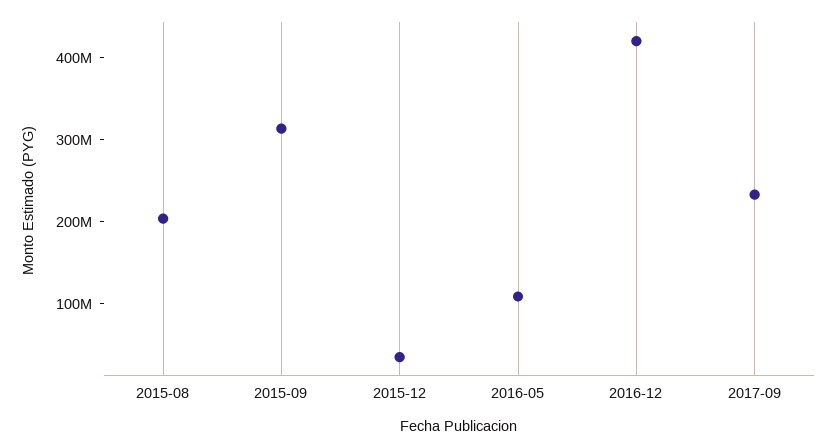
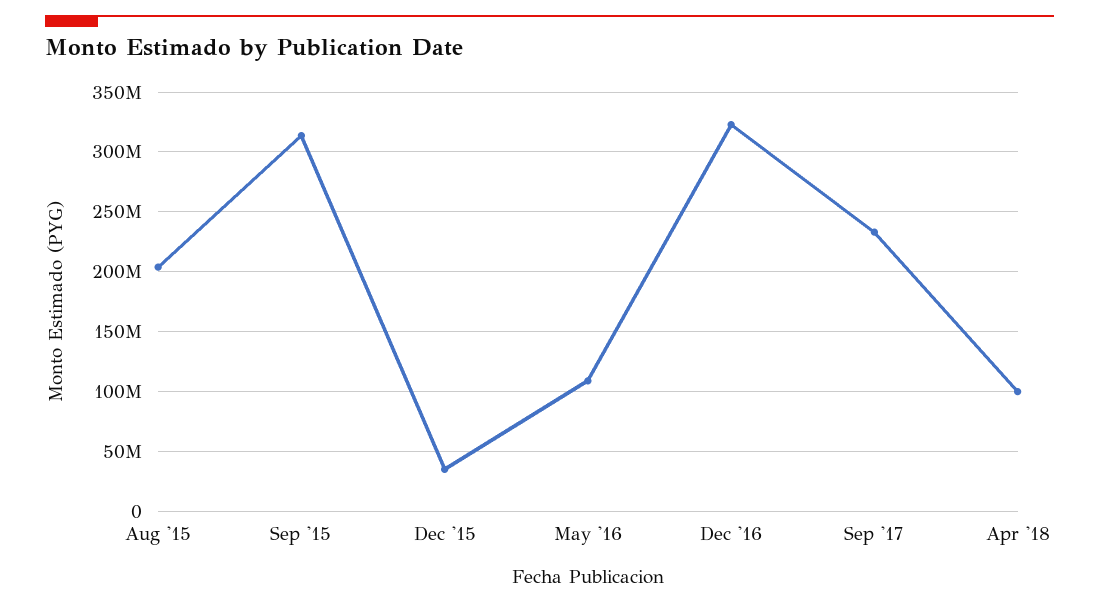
2016-12: 420000000 -> 320000000
Apr '18: none -> 100000000

